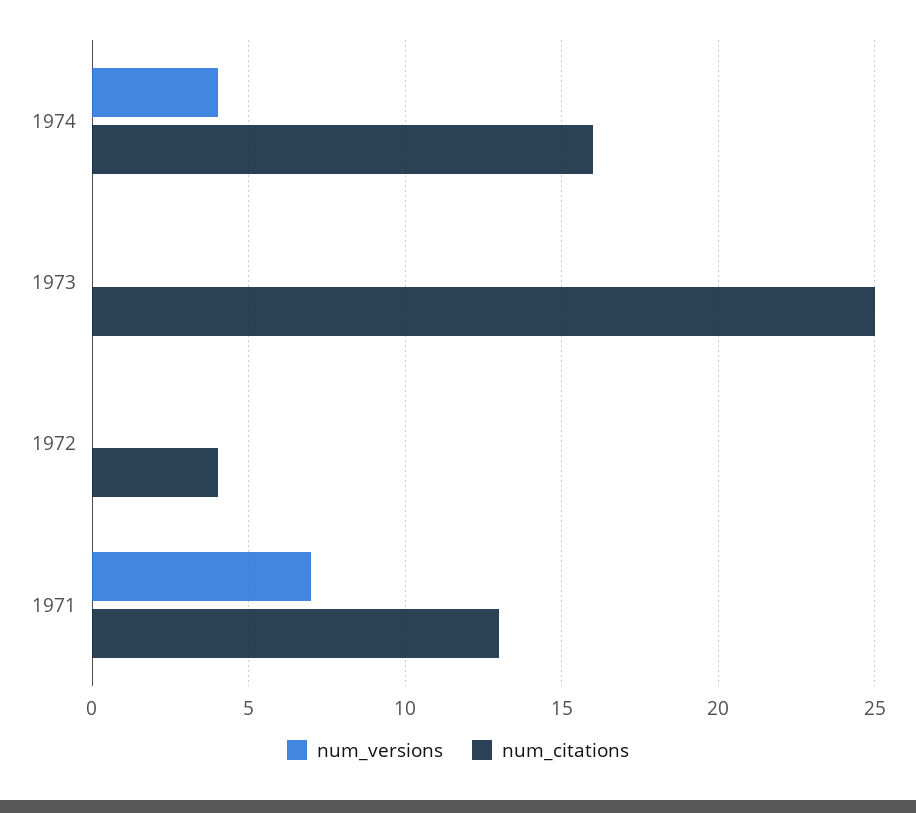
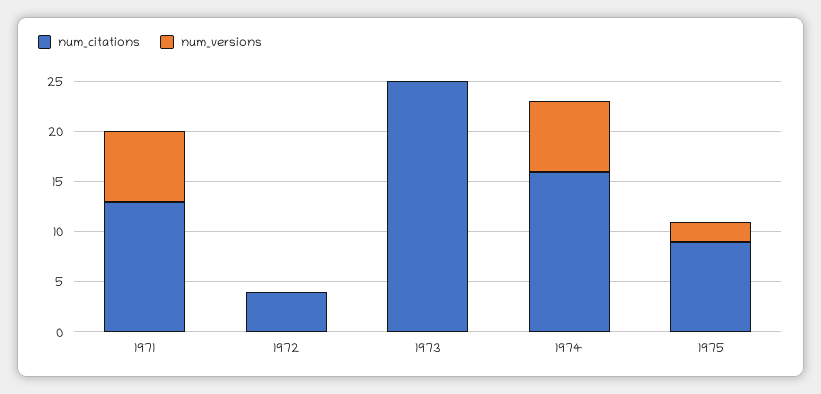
num_versions, 1974: 4 -> 7
num_citations, 1975: none -> 9
num_versions, 1975: none -> 2

